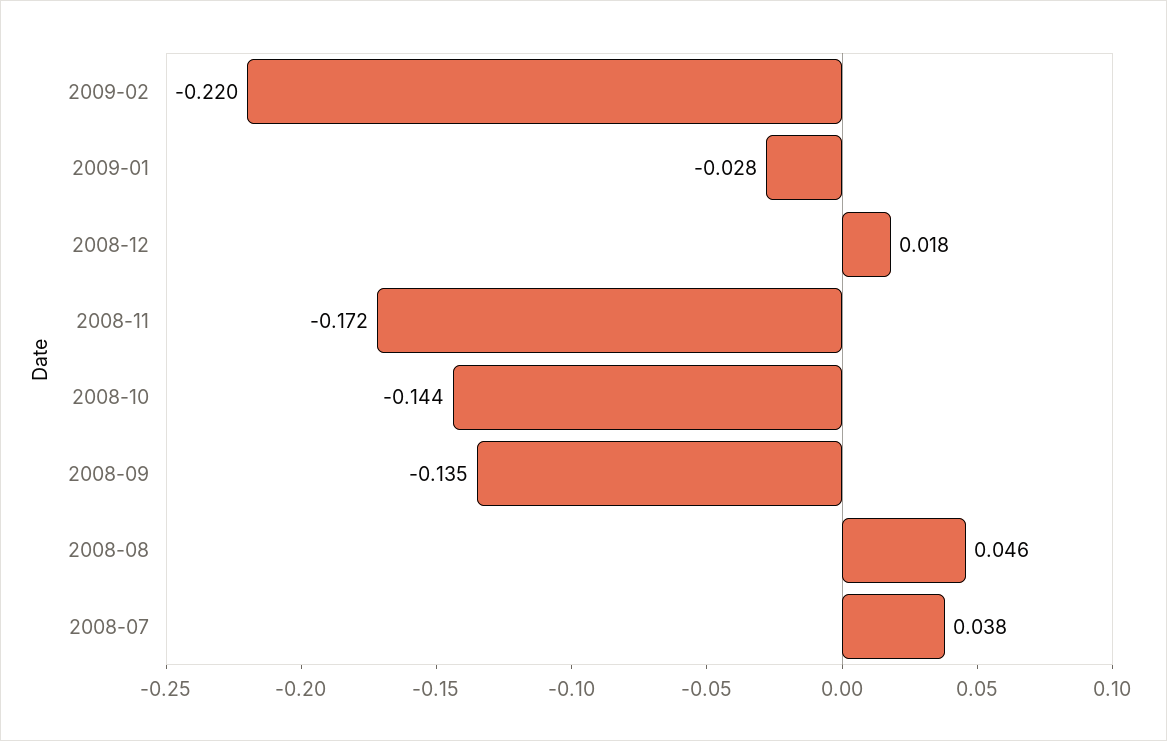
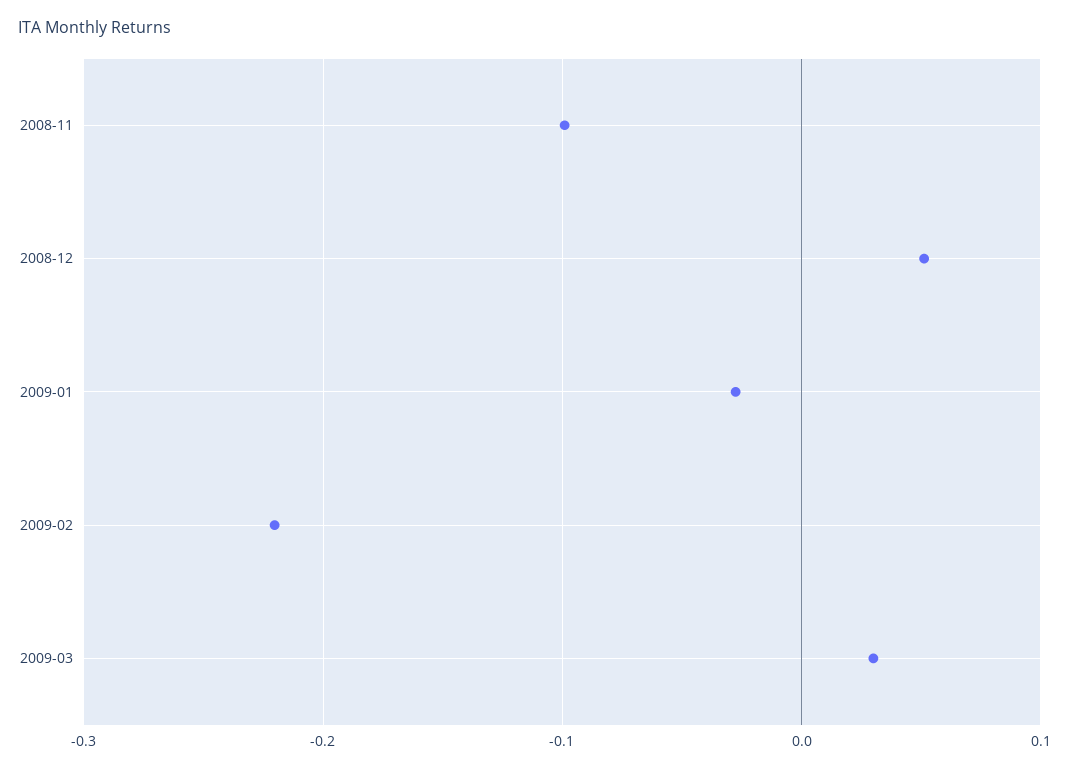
2008-12: 0.018 -> 0.05
2008-11: -0.172 -> -0.1
2008-10: -0.144 -> none
2008-09: -0.135 -> none
2008-08: 0.046 -> none
2008-07: 0.038 -> none
2009-03: none -> 0.03

